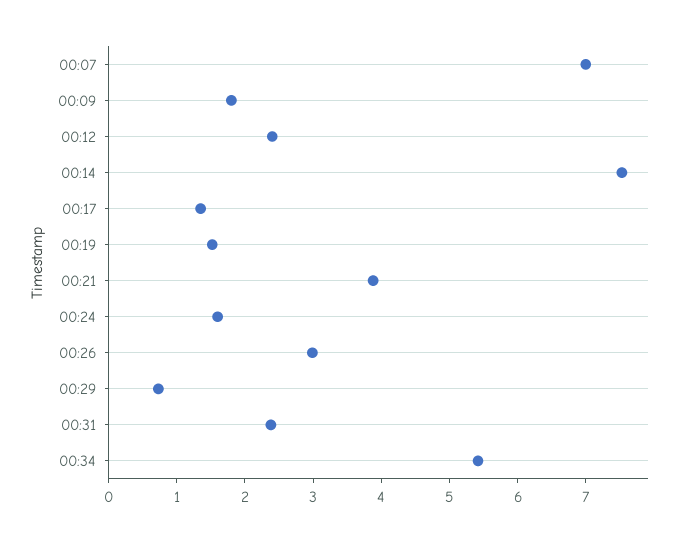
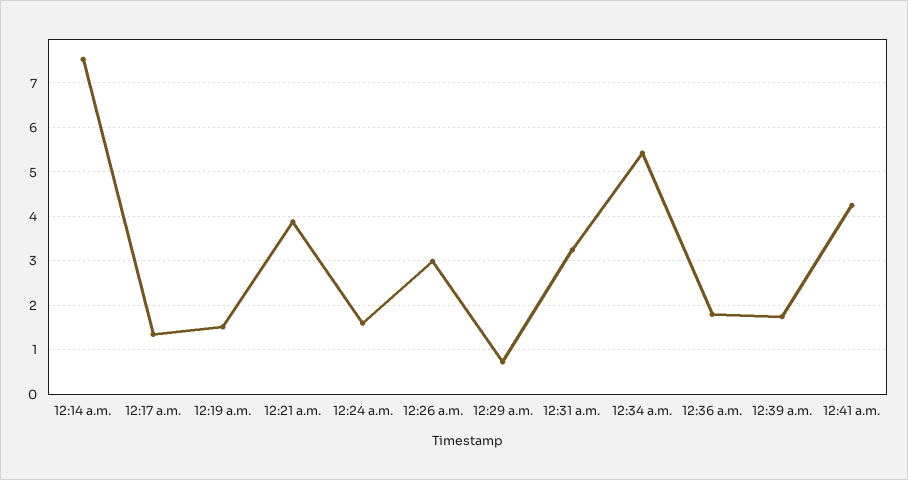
00:07: 7 -> none
00:09: 1.8 -> none
00:12: 2.4 -> none
00:31: 2.4 -> 3.2
12:36 a.m.: none -> 1.8
12:39 a.m.: none -> 1.8
12:41 a.m.: none -> 4.2

